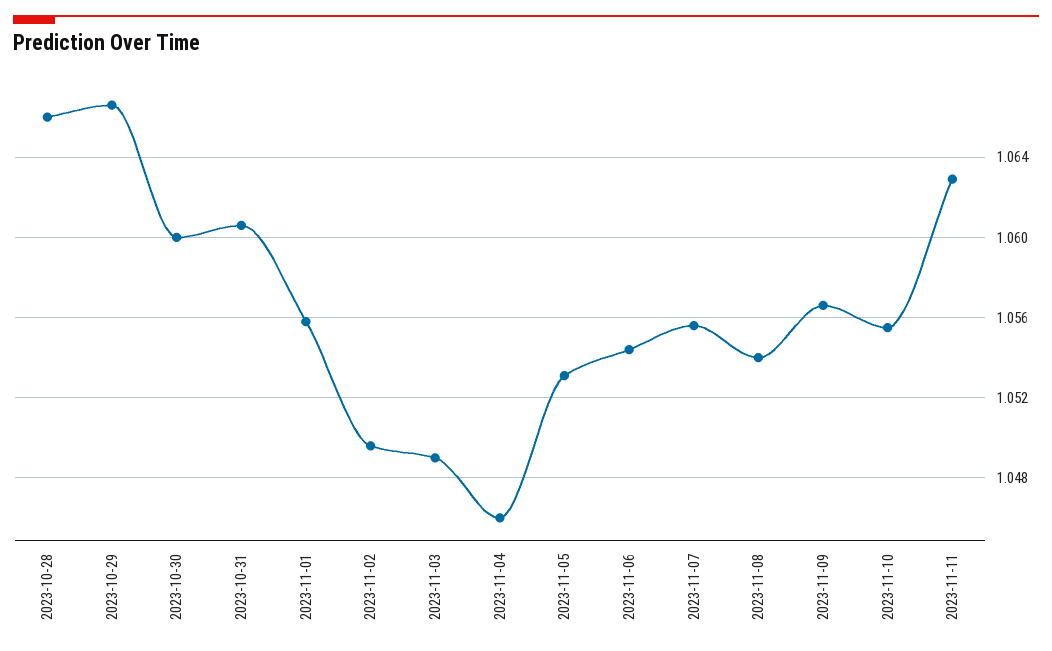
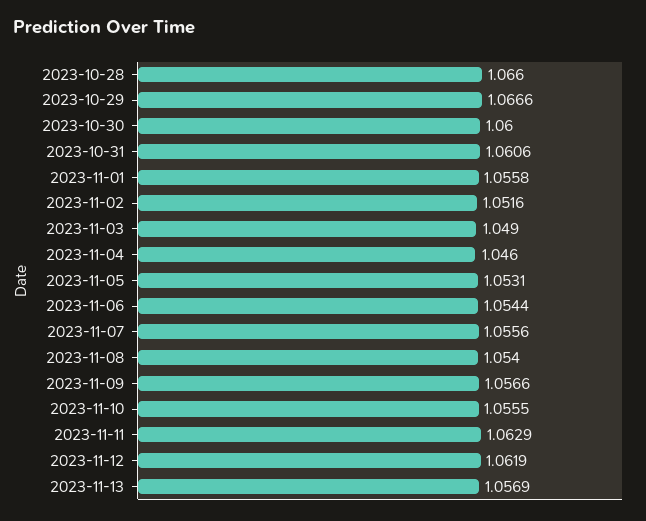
2023-11-02: 1.0495 -> 1.0516
2023-11-12: none -> 1.0619
2023-11-13: none -> 1.0569

